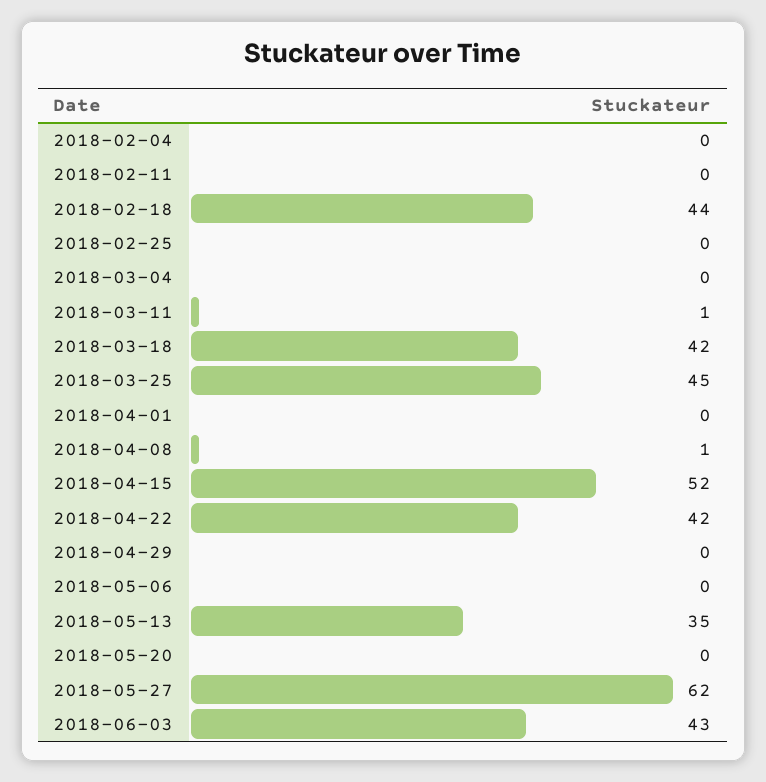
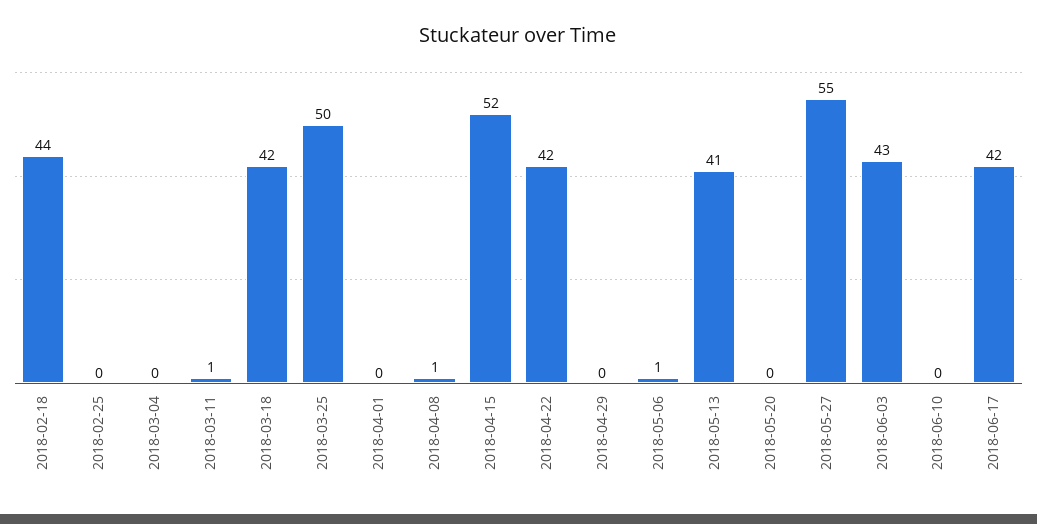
2018-02-04: 0 -> none
2018-02-11: 0 -> none
2018-03-25: 45 -> 50
2018-05-06: 0 -> 1
2018-05-13: 35 -> 41
2018-05-27: 62 -> 55
2018-06-10: none -> 0
2018-06-17: none -> 42

